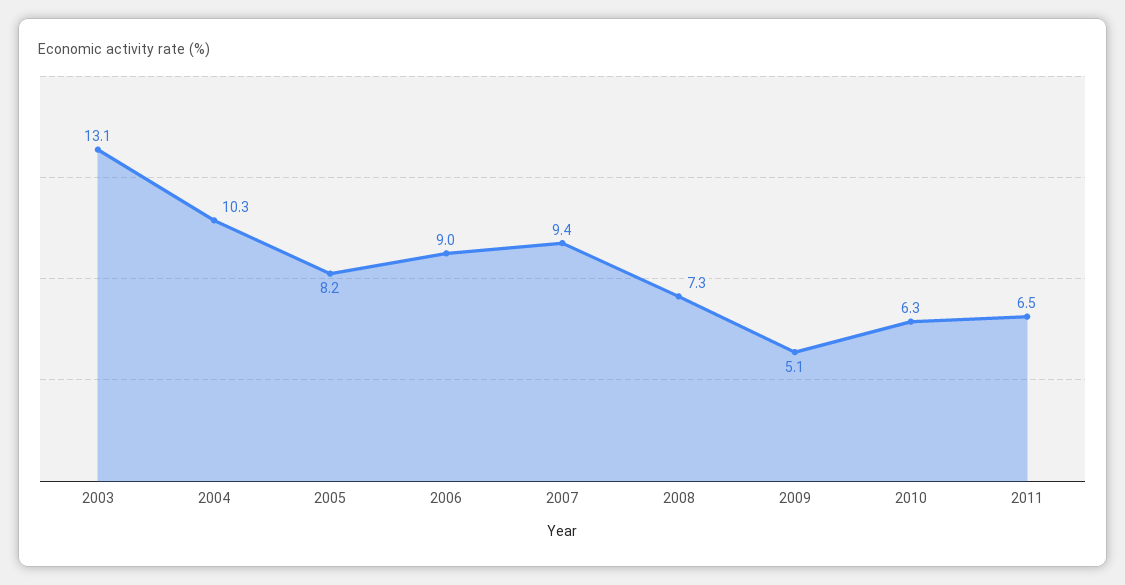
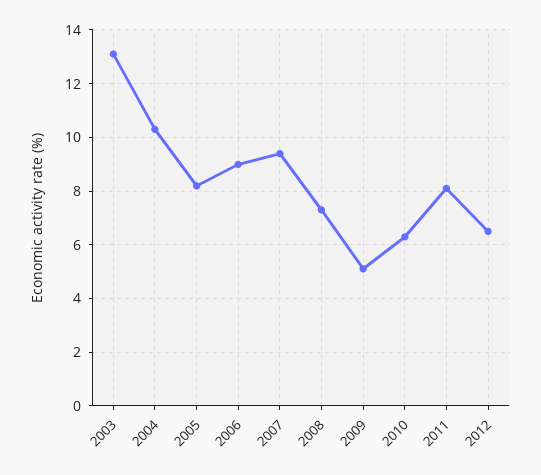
2011: 6.5 -> 8
2012: none -> 6.5

